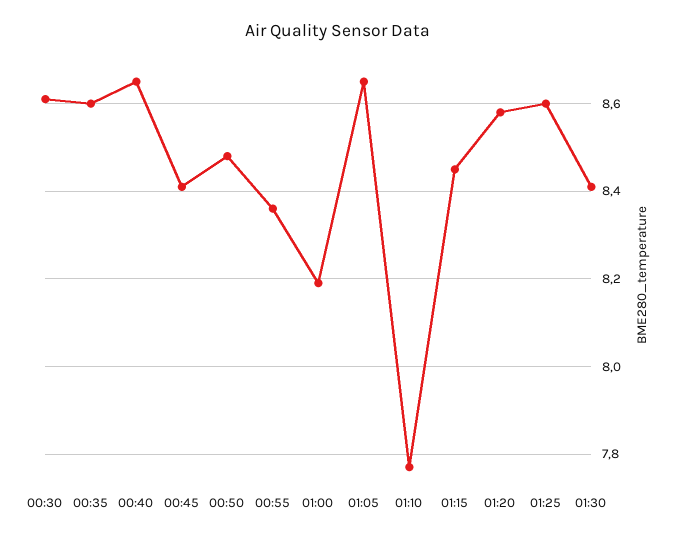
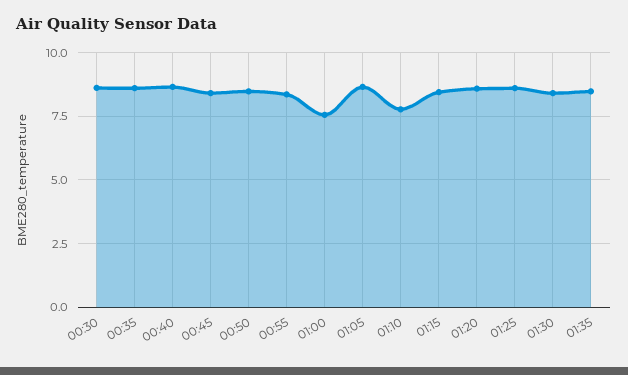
01:00: 8.2 -> 7.5
01:35: none -> 8.5

